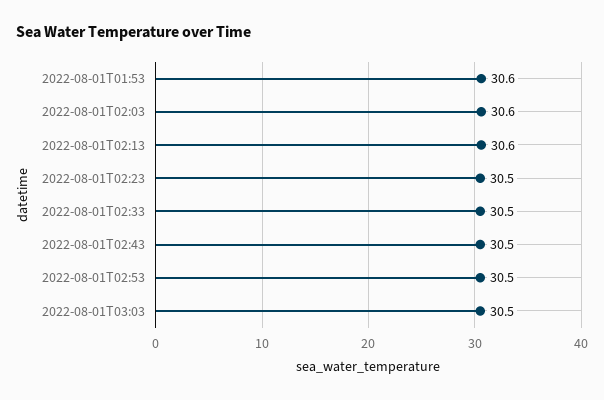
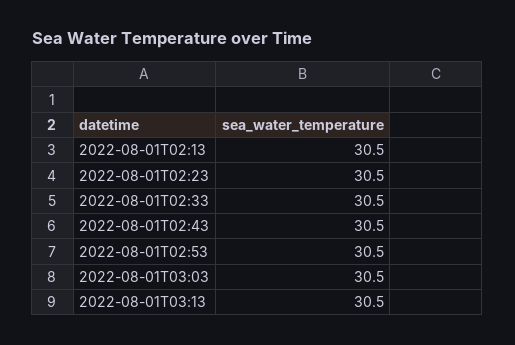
2022-08-01T01:53: 30.6 -> none
2022-08-01T02:03: 30.6 -> none
2022-08-01T02:13: 30.6 -> 30.5
2022-08-01T03:13: none -> 30.5

